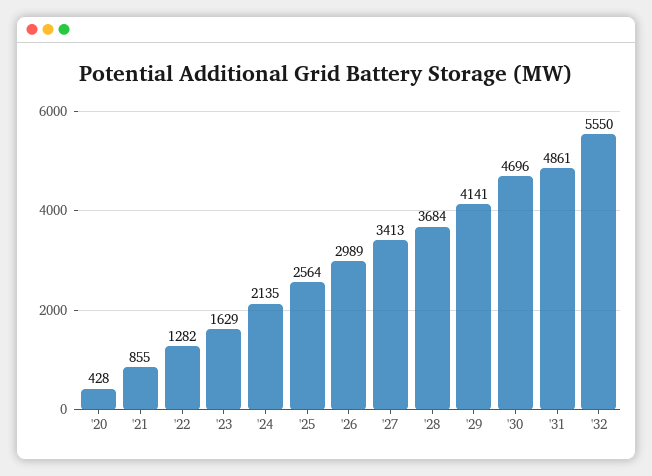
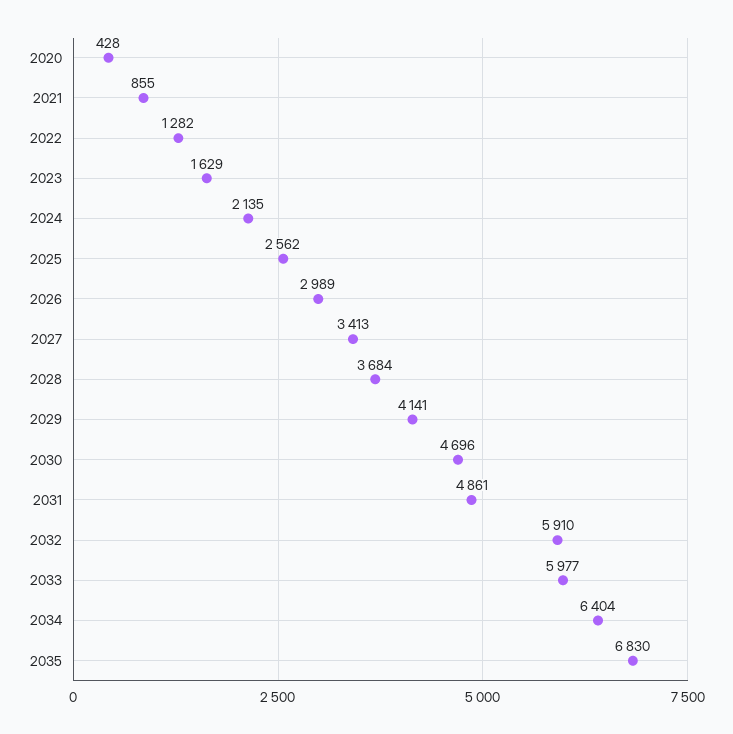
'25: 2564 -> 2562
'32: 5550 -> 5910
2033: none -> 5977
2034: none -> 6404
2035: none -> 6830

